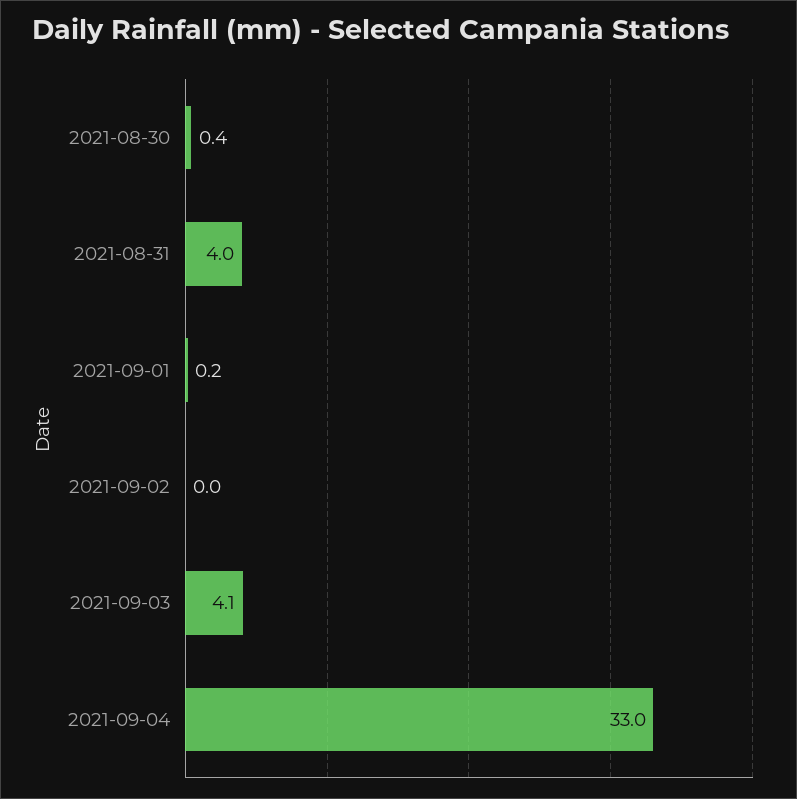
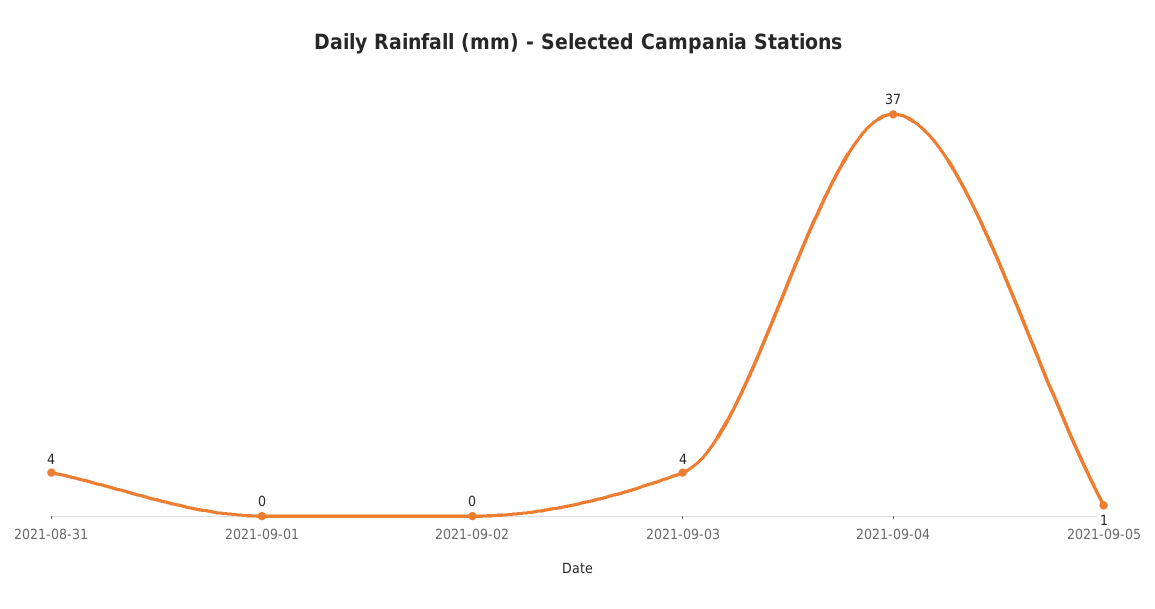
2021-08-30: 0.4 -> none
2021-09-04: 33 -> 37
2021-09-05: none -> 1

